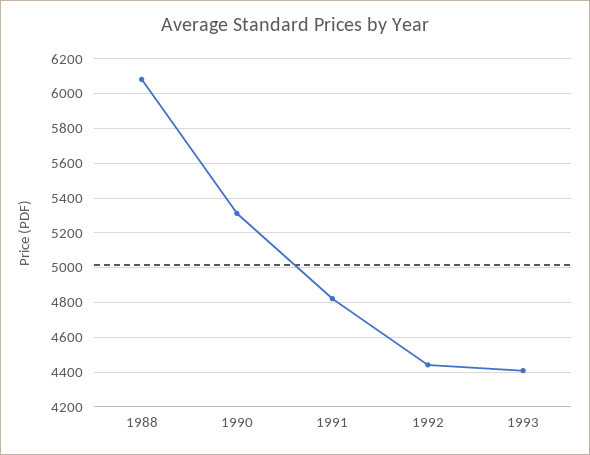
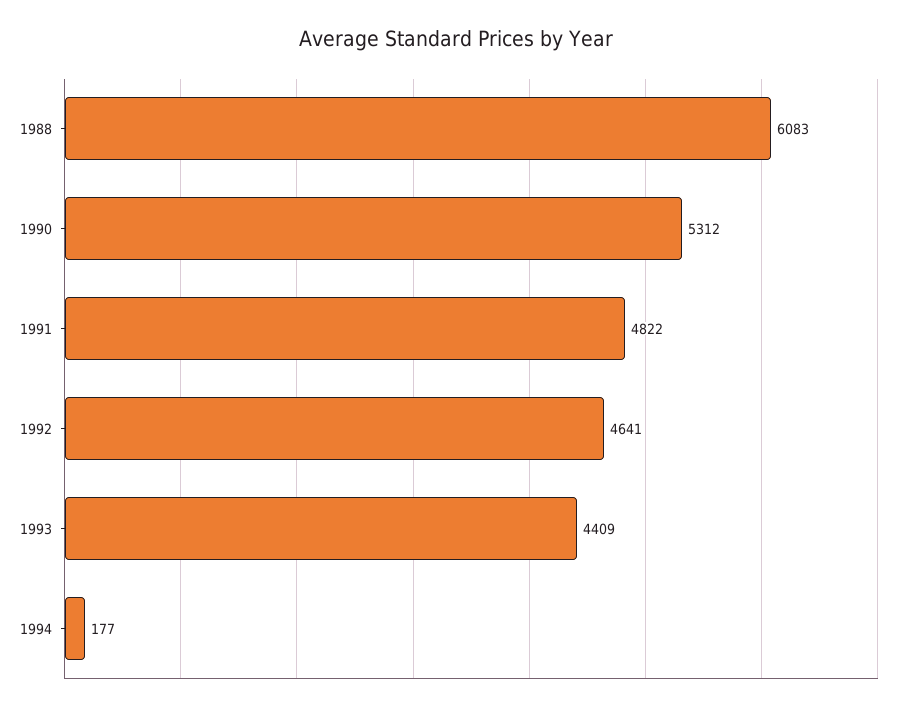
1992: 4450 -> 4641
1994: none -> 177

